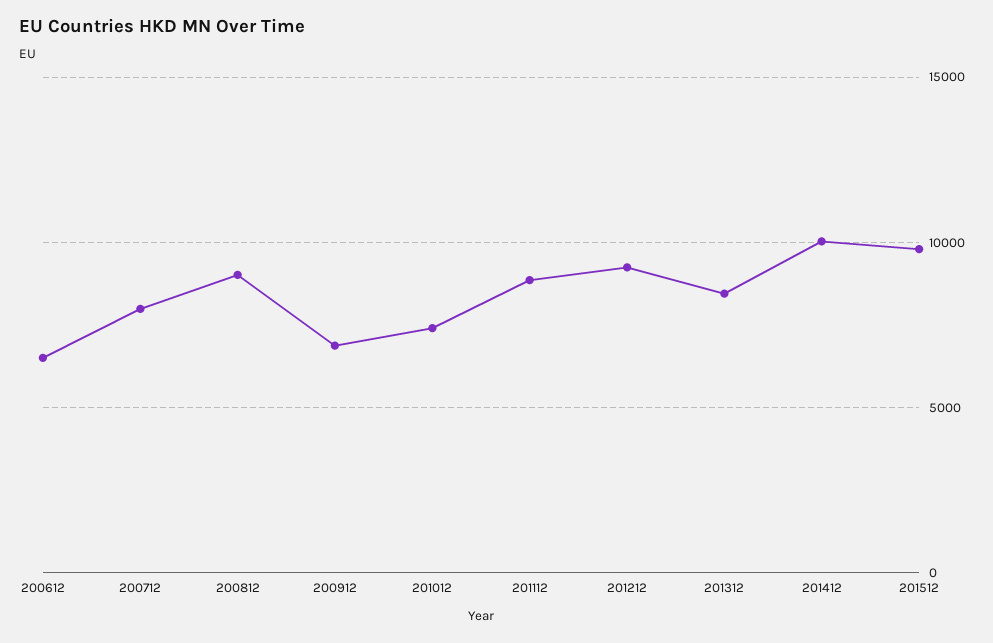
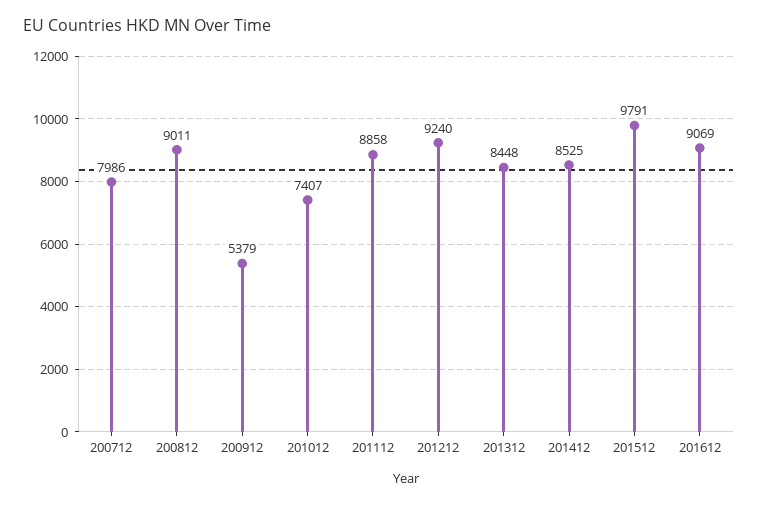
200612: 6500 -> none
200912: 7000 -> 5379
201412: 10000 -> 8525
201612: none -> 9069

